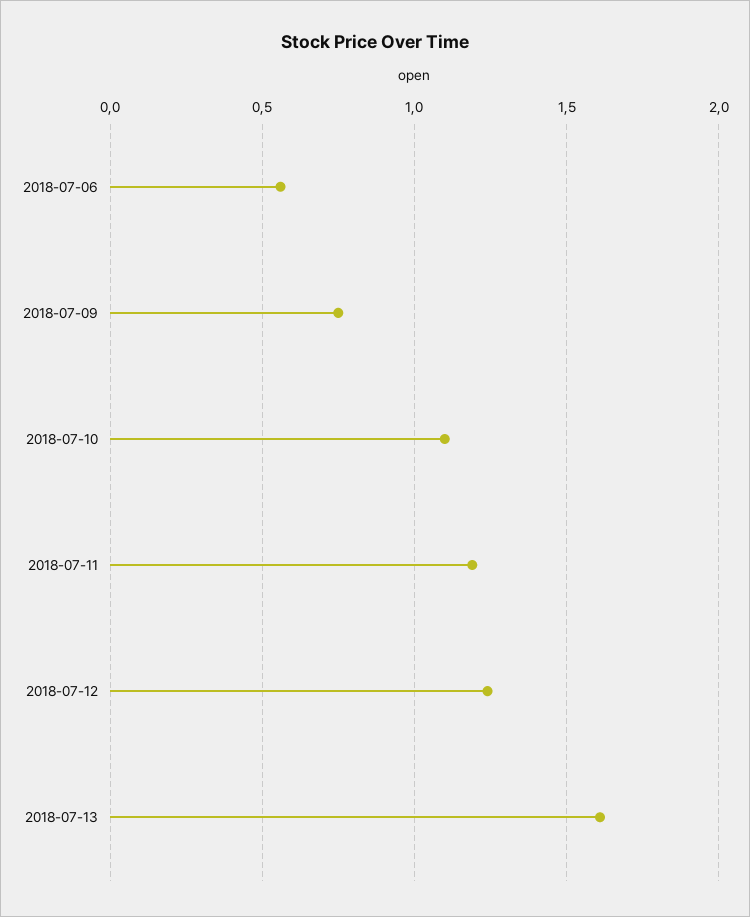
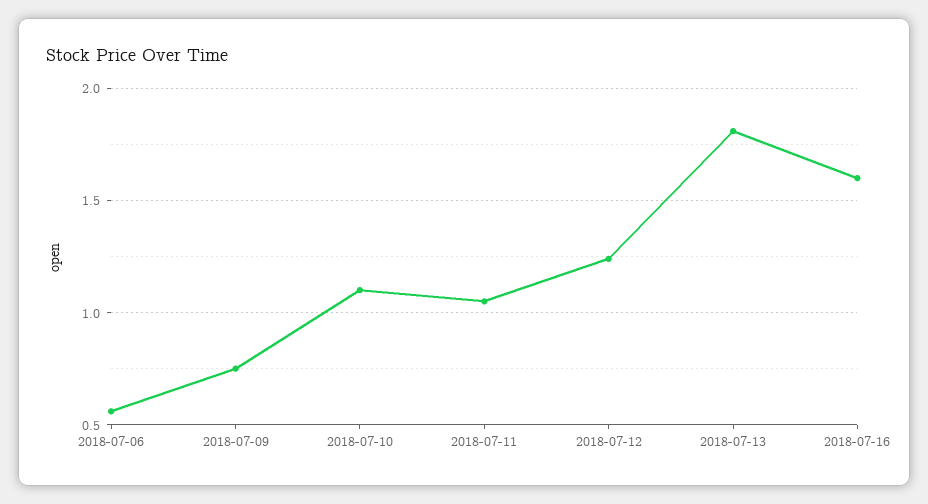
2018-07-11: 1.2 -> 1.05
2018-07-13: 1.6 -> 1.8
2018-07-16: none -> 1.6

